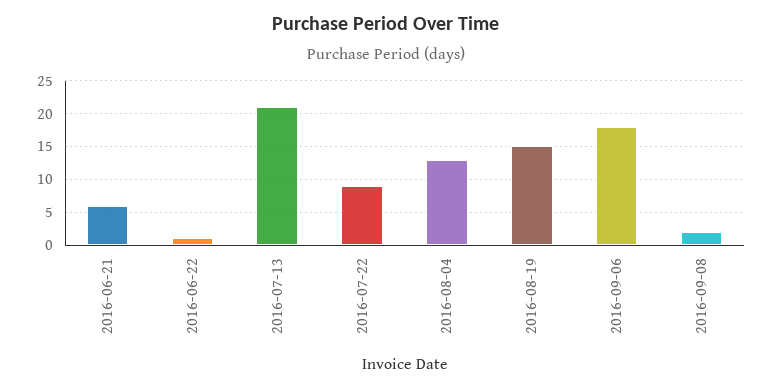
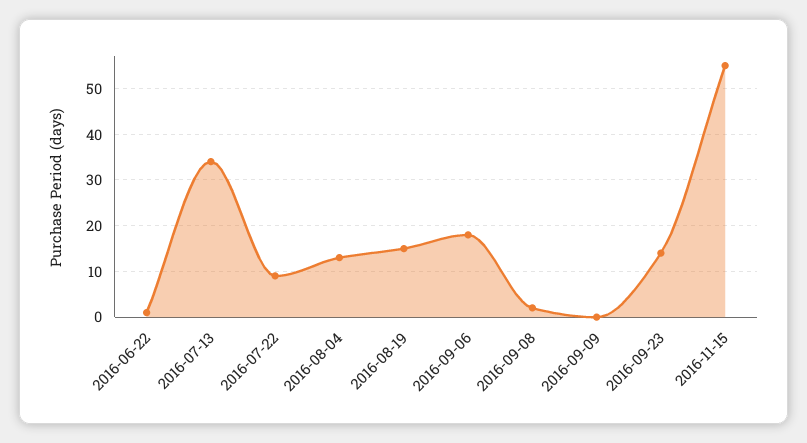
2016-06-21: 6 -> none
2016-07-13: 21 -> 35
2016-09-09: none -> 0
2016-09-23: none -> 15
2016-11-15: none -> 55

